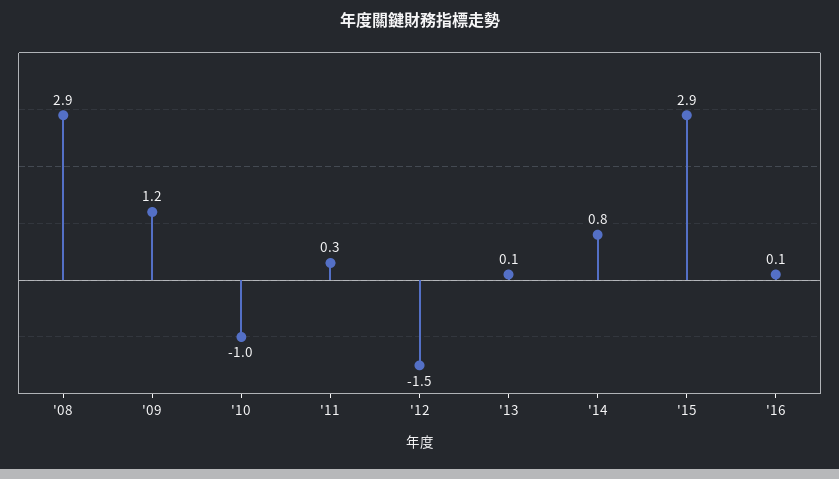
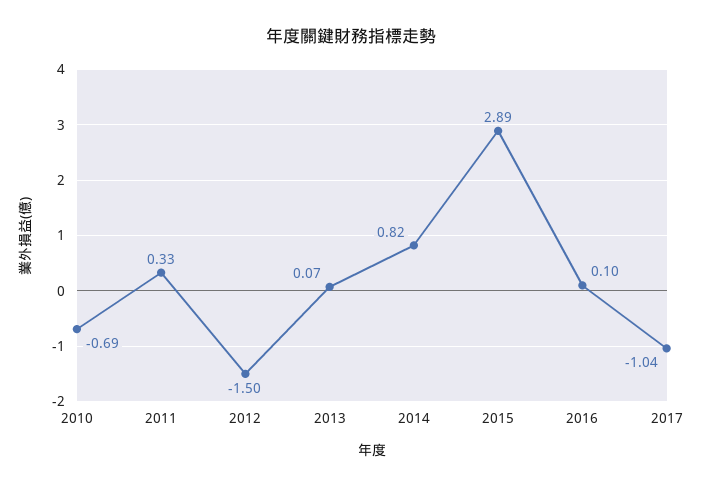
'08: 2.9 -> none
'09: 1.2 -> none
'10: -1 -> -0.69
2017: none -> -1.04

